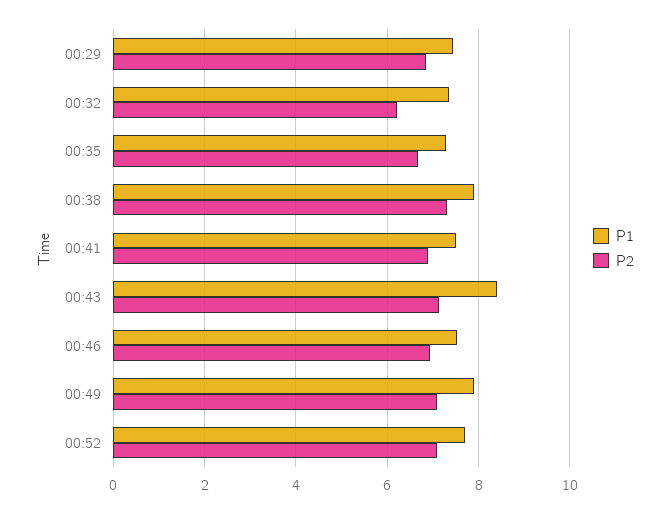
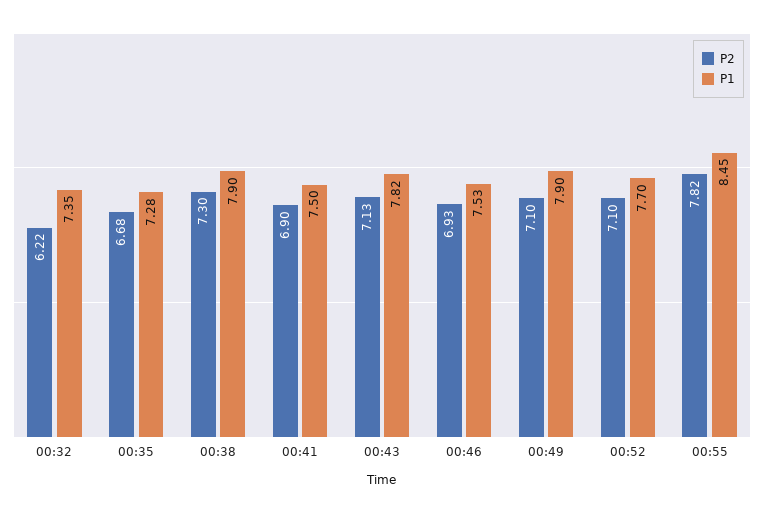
P1, 00:29: 7.4 -> none
P2, 00:29: 6.8 -> none
P1, 00:43: 8.4 -> 7.82
P2, 00:55: none -> 7.82
P1, 00:55: none -> 8.45

